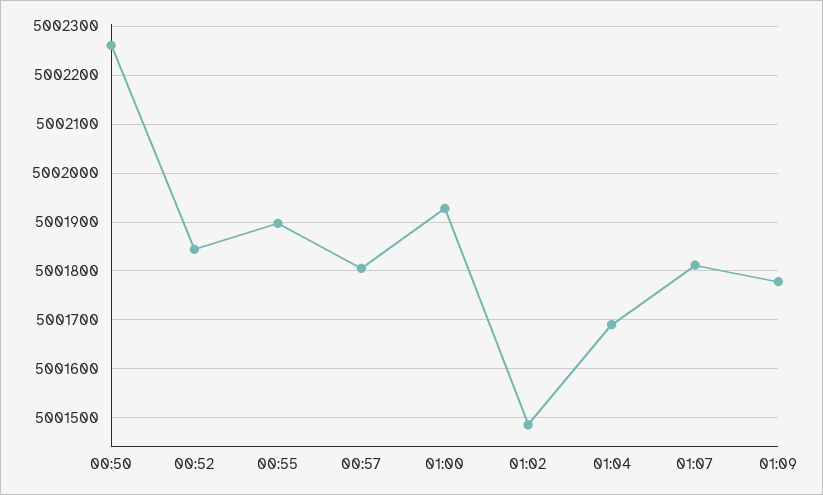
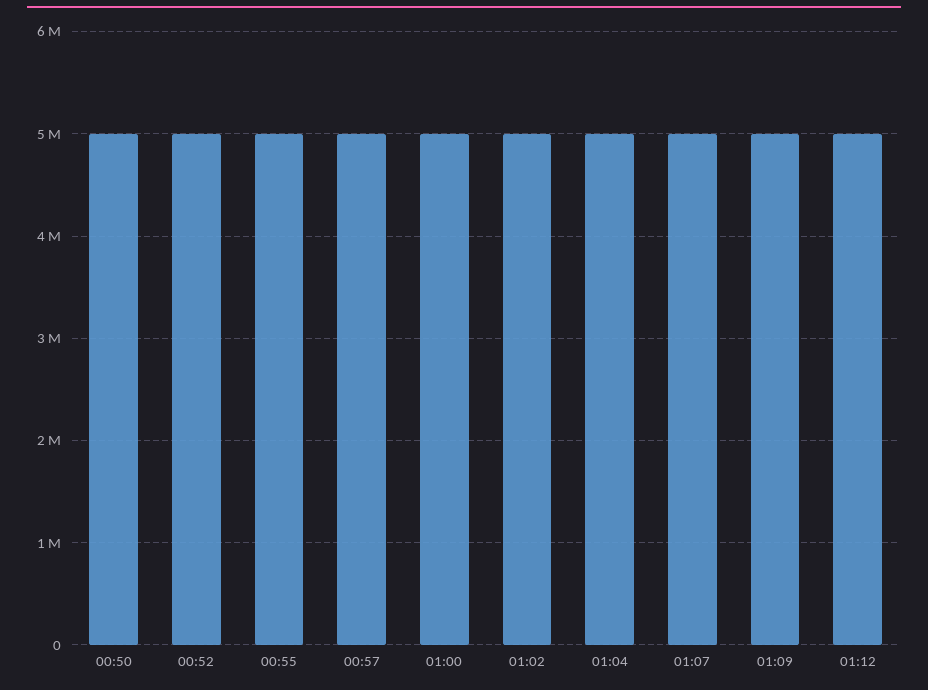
01:12: none -> 5000000

